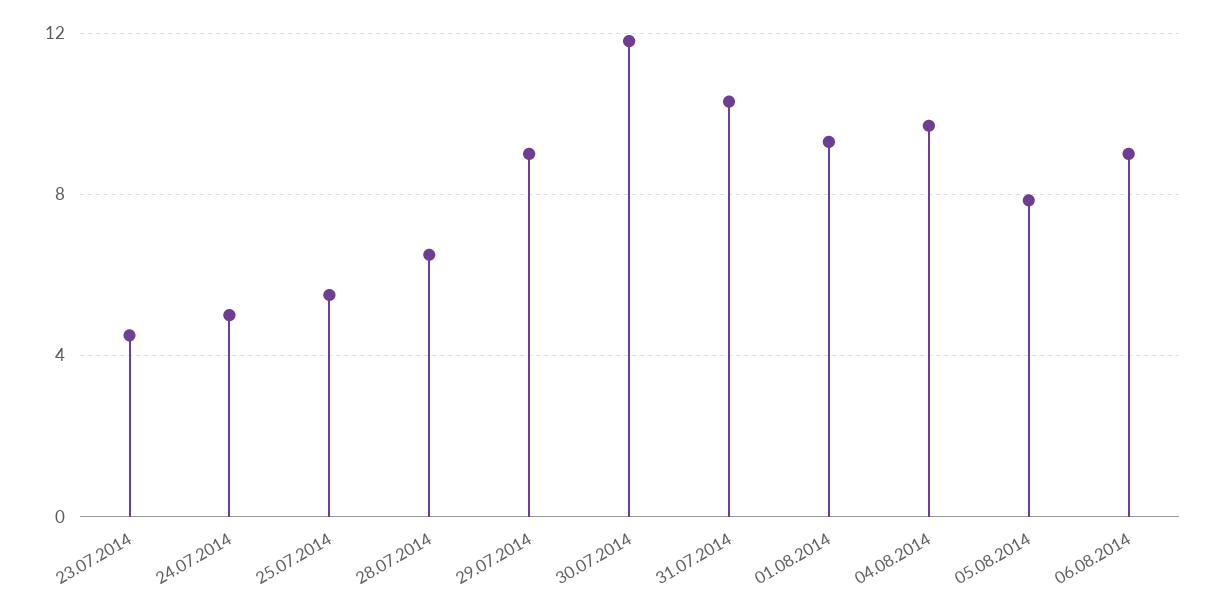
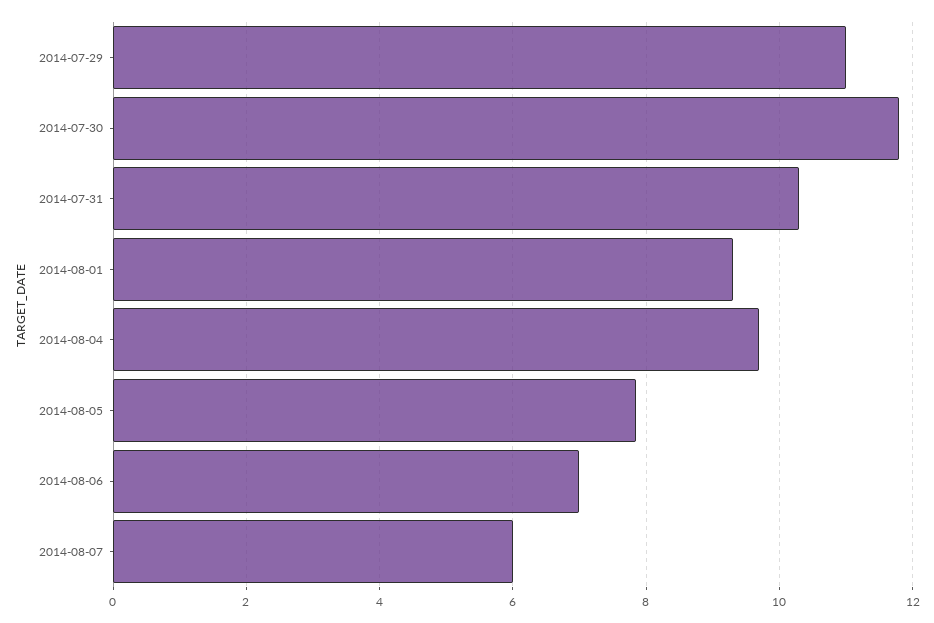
23.07.2014: 4.5 -> none
24.07.2014: 5 -> none
25.07.2014: 5.5 -> none
28.07.2014: 6.5 -> none
29.07.2014: 9 -> 11
06.08.2014: 9 -> 7
2014-08-07: none -> 6

